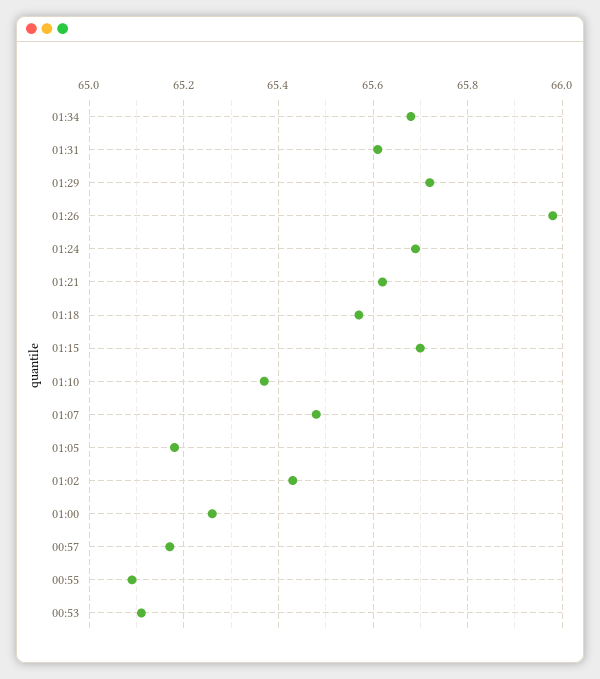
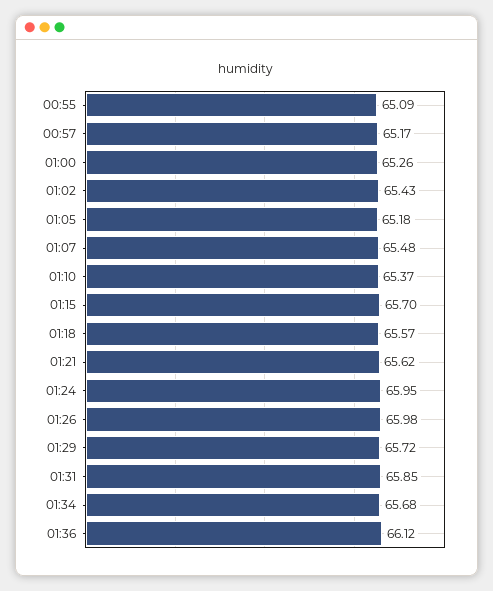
01:31: 65.6 -> 65.85
01:24: 65.7 -> 65.95
00:53: 65.1 -> none
01:36: none -> 66.12

